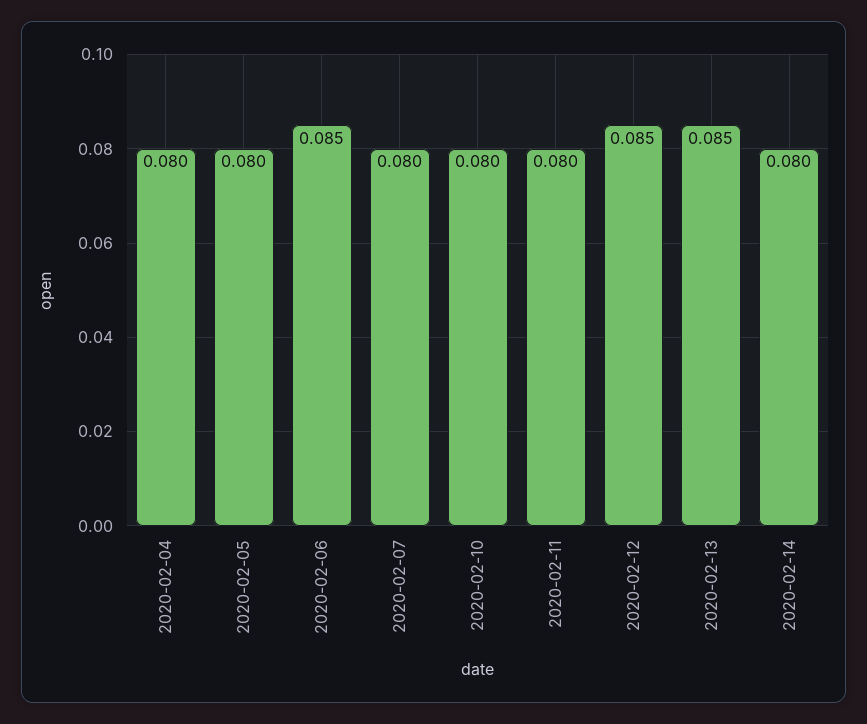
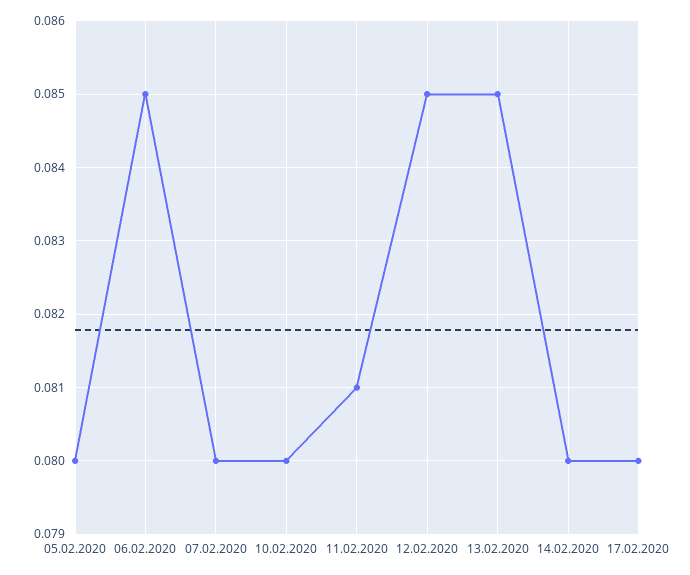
2020-02-04: 0.08 -> none
2020-02-11: 0.08 -> 0.081
17.02.2020: none -> 0.08

